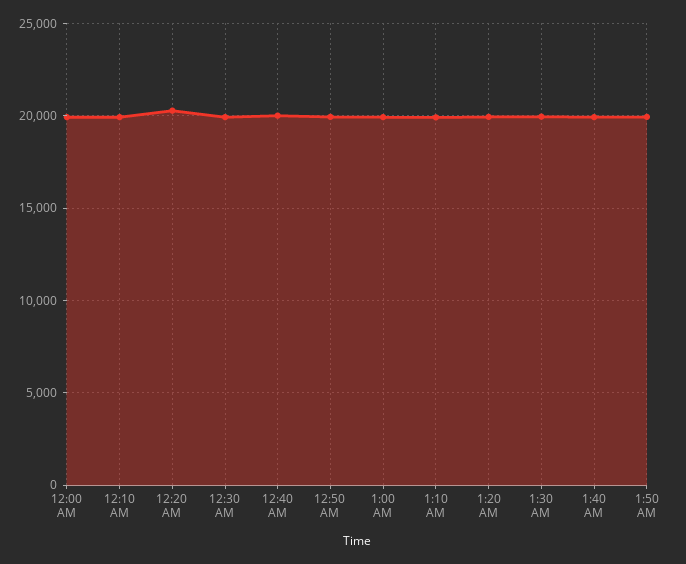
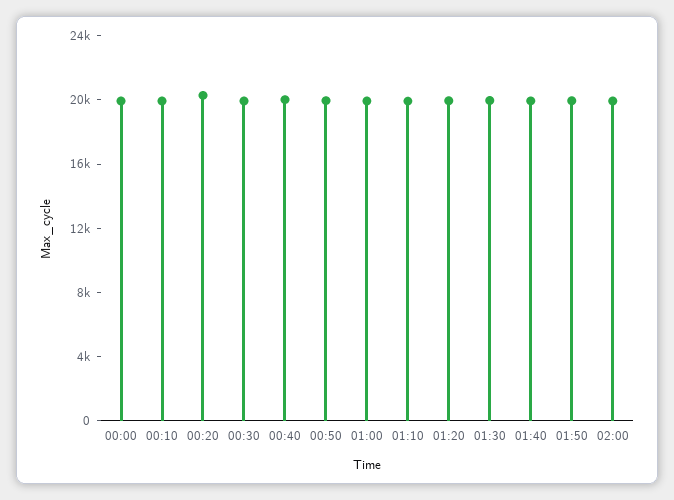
02:00: none -> 20000

